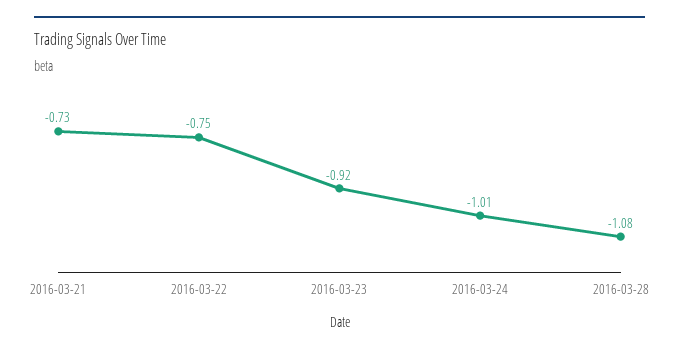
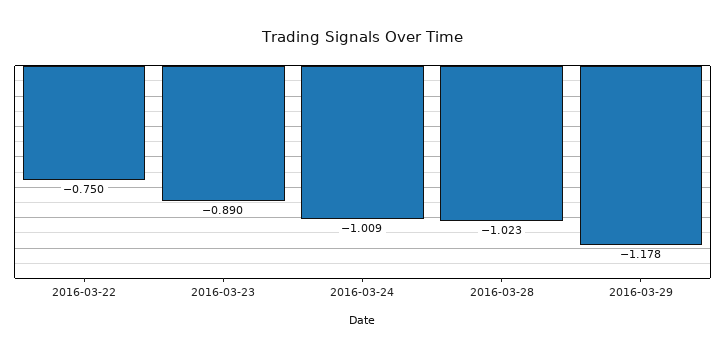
2016-03-21: -0.73 -> none
2016-03-23: -0.92 -> -0.89
2016-03-28: -1.08 -> -1.023
2016-03-29: none -> -1.178

